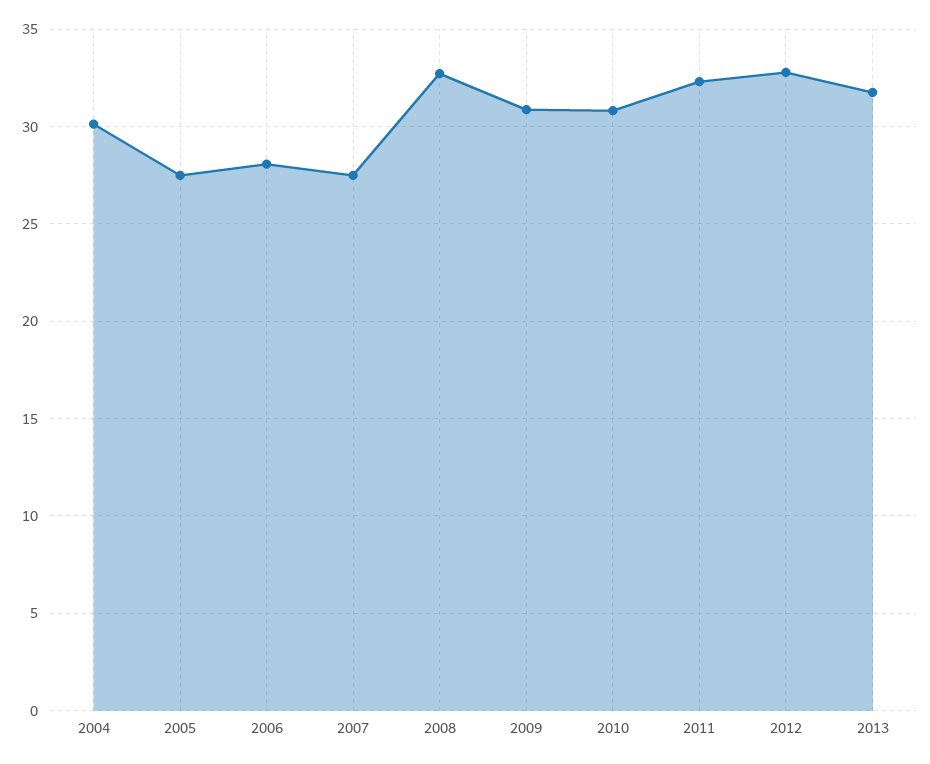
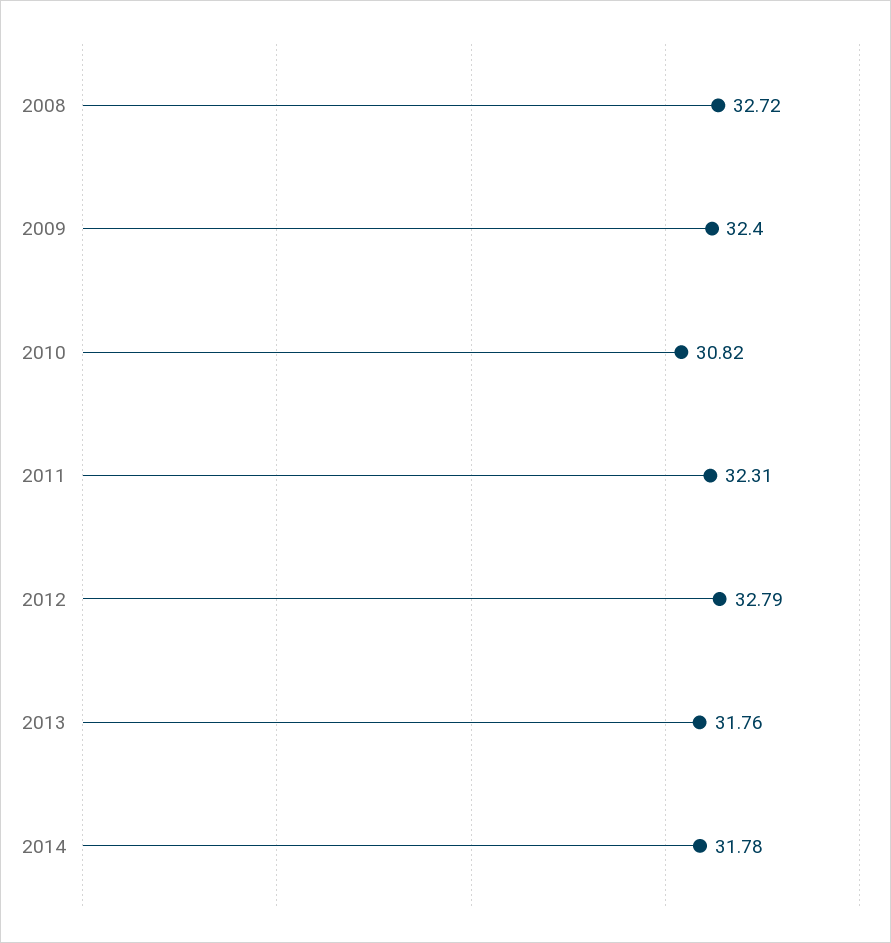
2004: 30 -> none
2005: 27.5 -> none
2006: 28 -> none
2007: 27.5 -> none
2009: 31 -> 32.4
2014: none -> 31.78

